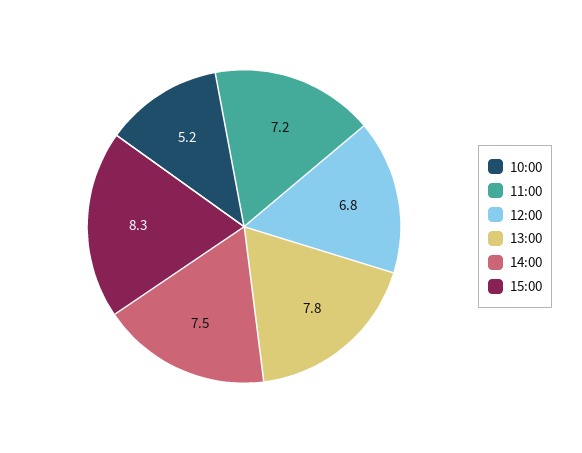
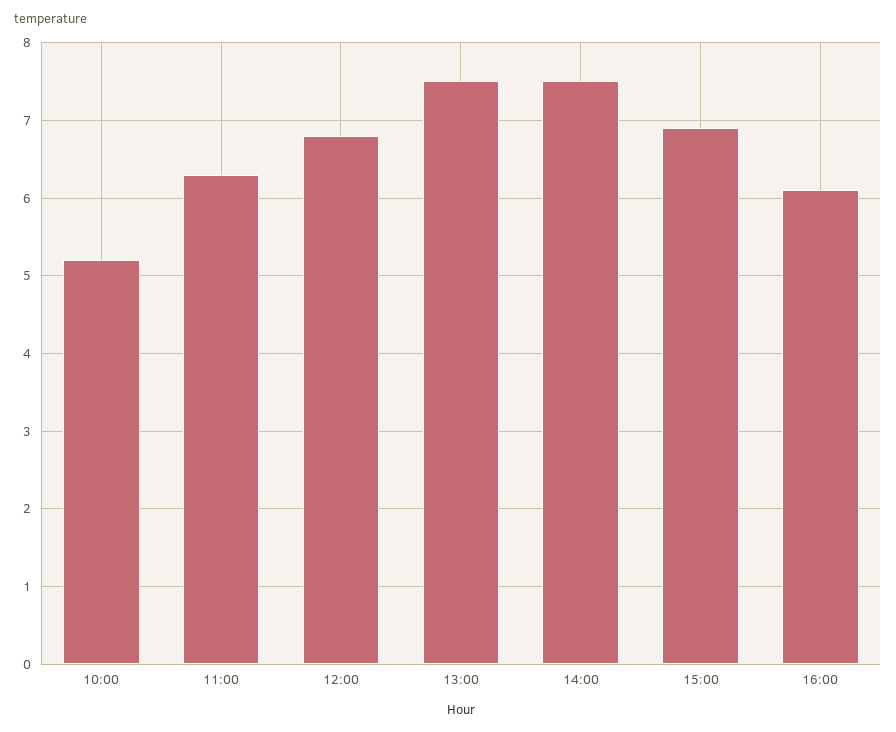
11:00: 7.2 -> 6.3
13:00: 7.8 -> 7.5
15:00: 8.3 -> 6.9
16:00: none -> 6.1

